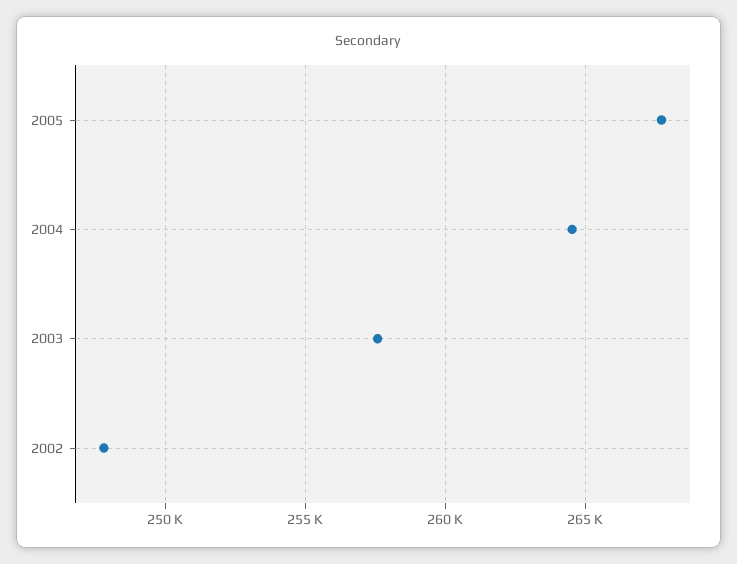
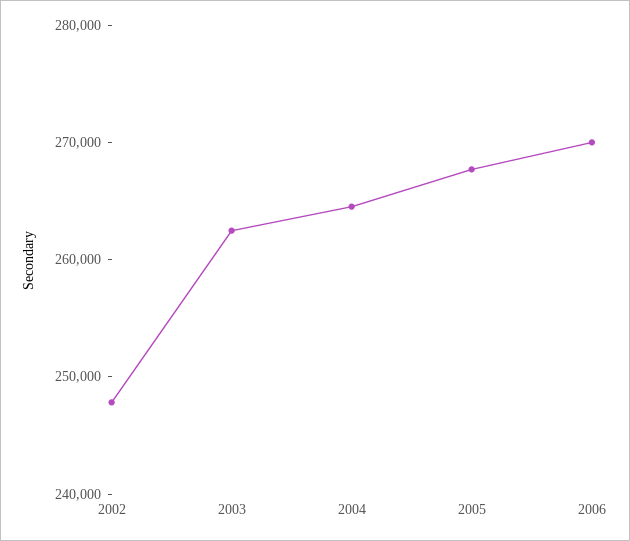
2003: 257500 -> 262000
2006: none -> 270000

